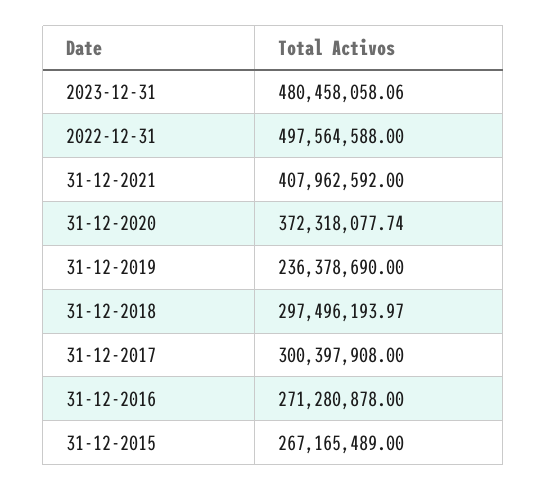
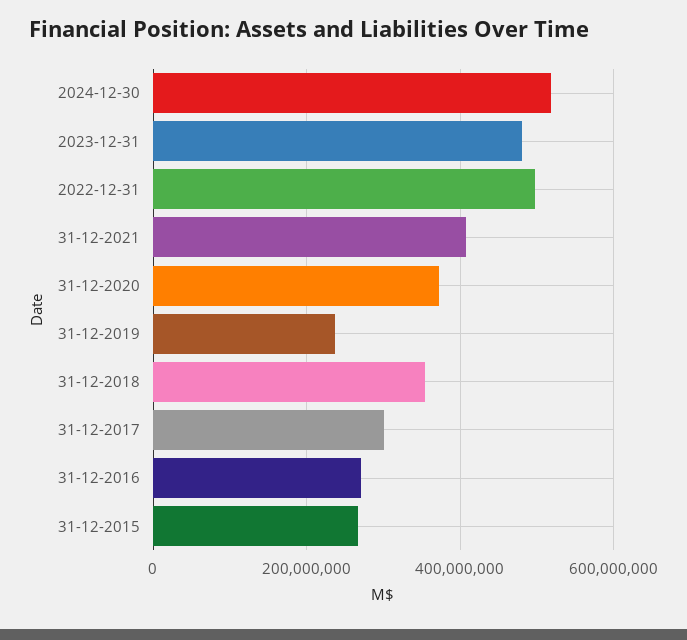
31-12-2018: 297496193.97 -> 360000000
2024-12-30: none -> 520000000

